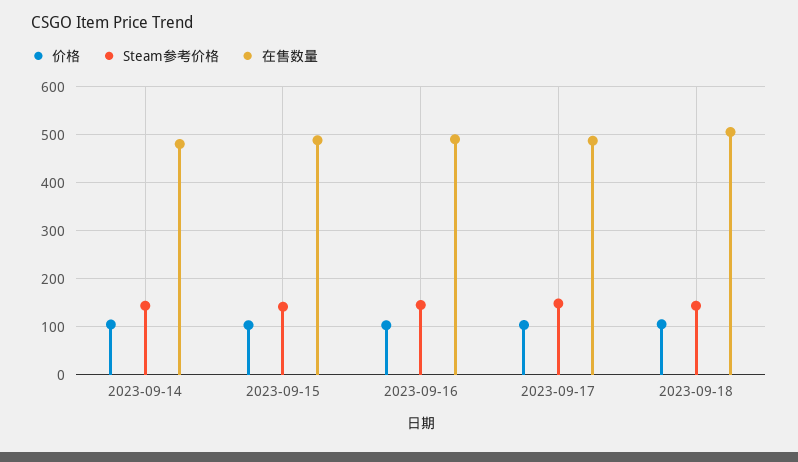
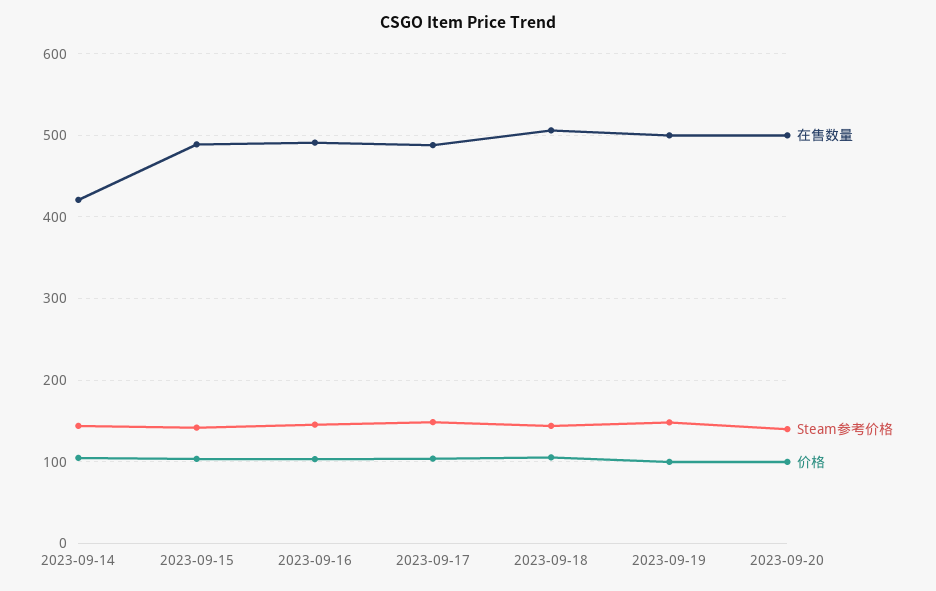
在售数量, 2023-09-14: 480 -> 420
在售数量, 2023-09-19: none -> 500
Steam参考价格, 2023-09-19: none -> 150
价格, 2023-09-19: none -> 100
在售数量, 2023-09-20: none -> 500
Steam参考价格, 2023-09-20: none -> 140
价格, 2023-09-20: none -> 100

